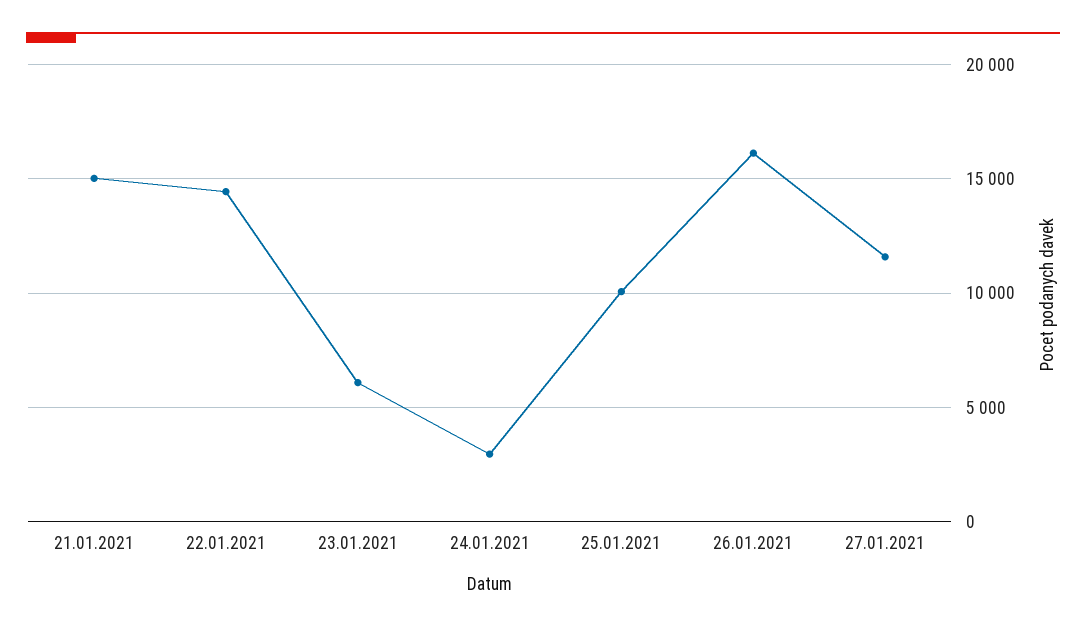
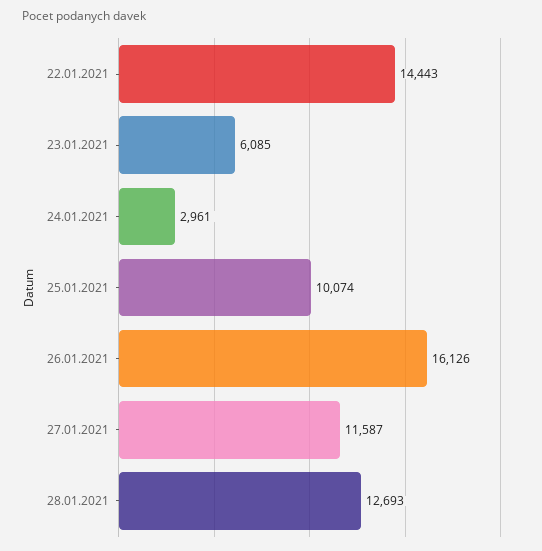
21.01.2021: 15000 -> none
28.01.2021: none -> 12693

